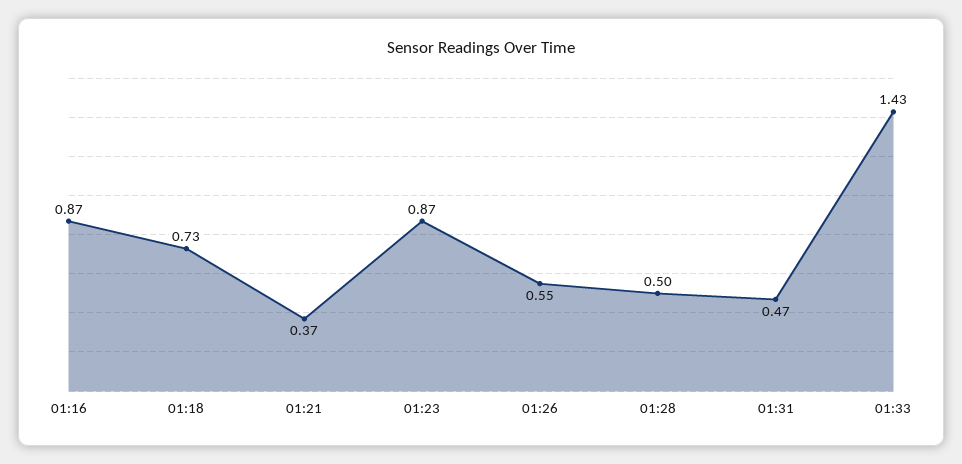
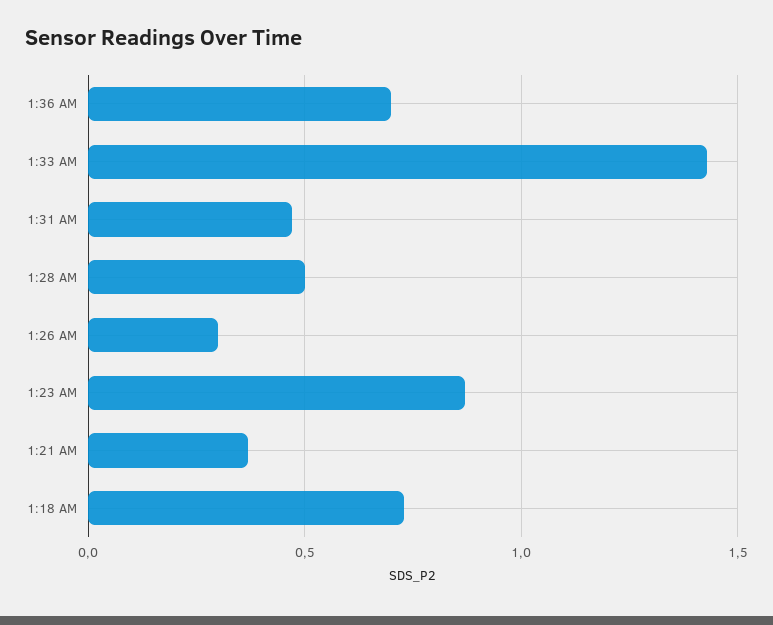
01:16: 0.87 -> none
01:26: 0.55 -> 0.3
1:36 AM: none -> 0.7

